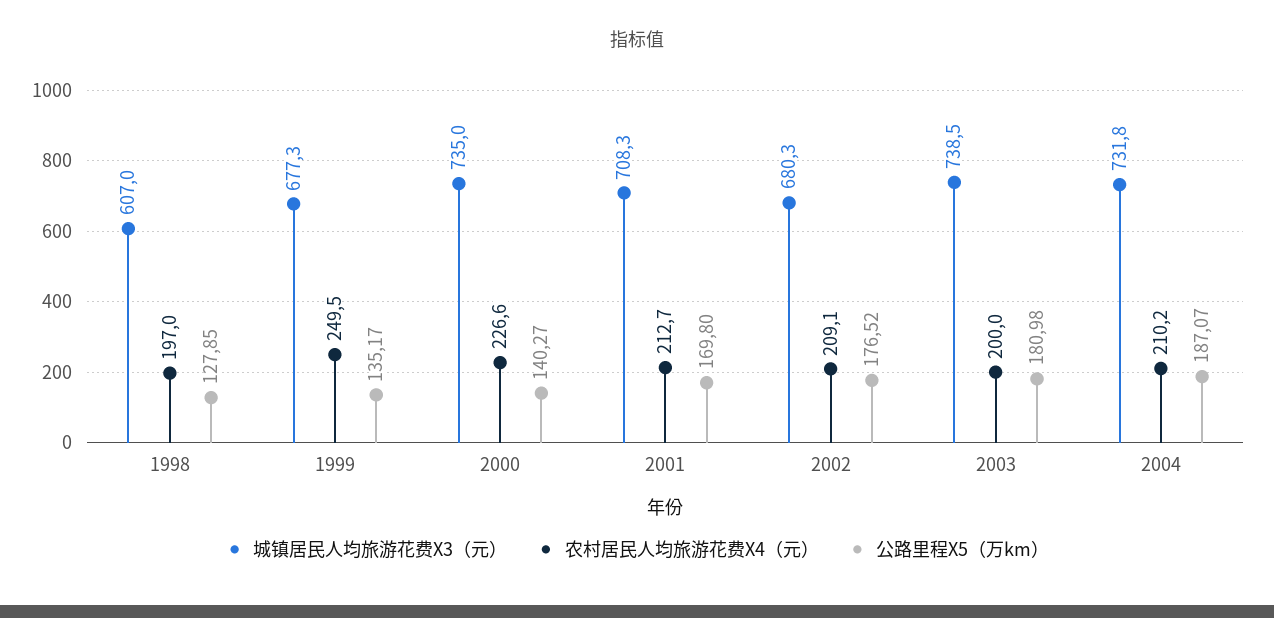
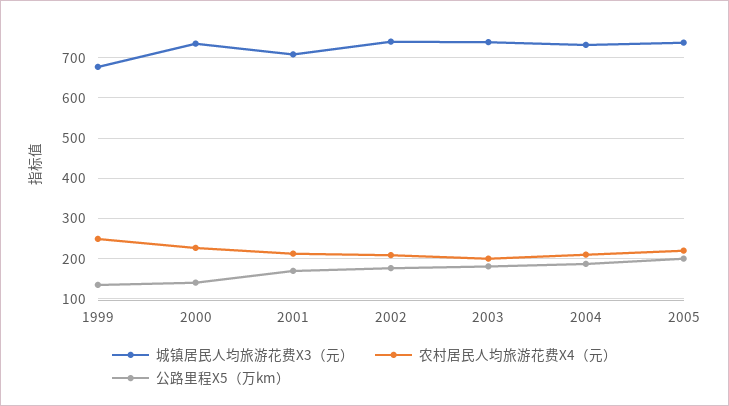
城镇居民人均旅游花费X3（元）, 1998: 607 -> none
农村居民人均旅游花费X4（元）, 1998: 197 -> none
公路里程X5（万km）, 1998: 127.85 -> none
城镇居民人均旅游花费X3（元）, 2002: 680.3 -> 740
城镇居民人均旅游花费X3（元）, 2005: none -> 740
农村居民人均旅游花费X4（元）, 2005: none -> 220
公路里程X5（万km）, 2005: none -> 200

